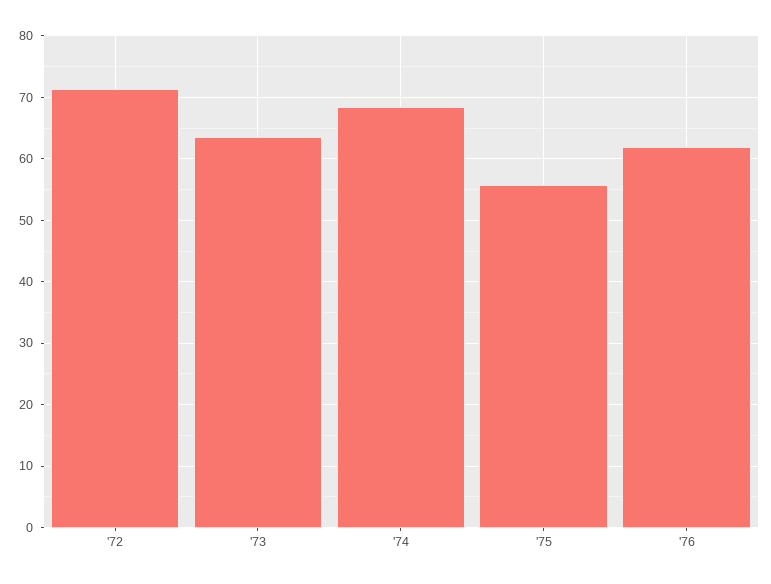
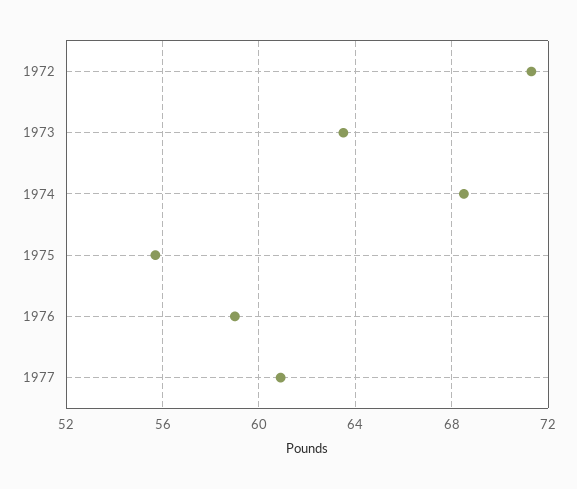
'76: 62 -> 59
1977: none -> 61

